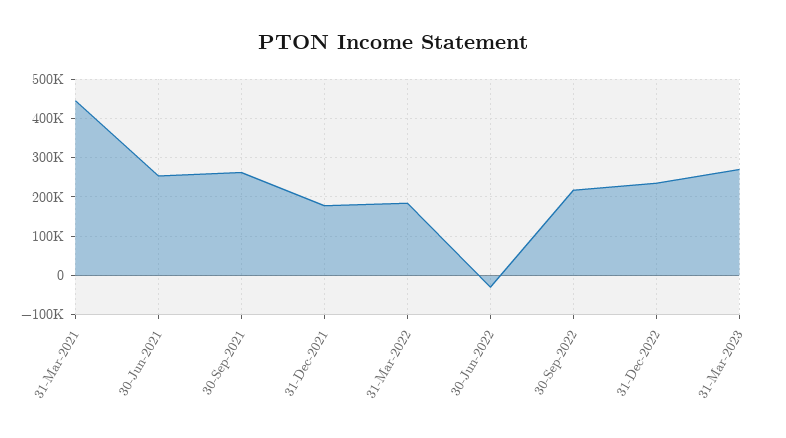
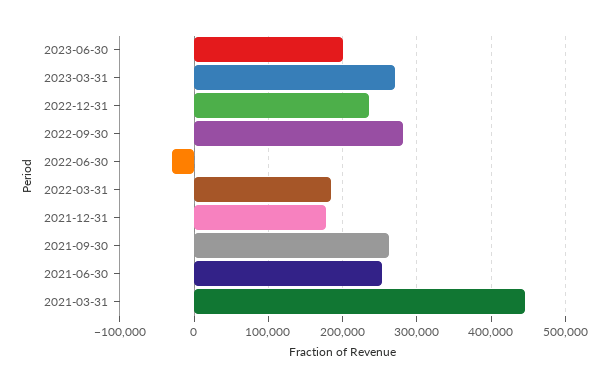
30-Sep-2022: 220000 -> 280000
2023-06-30: none -> 200000

